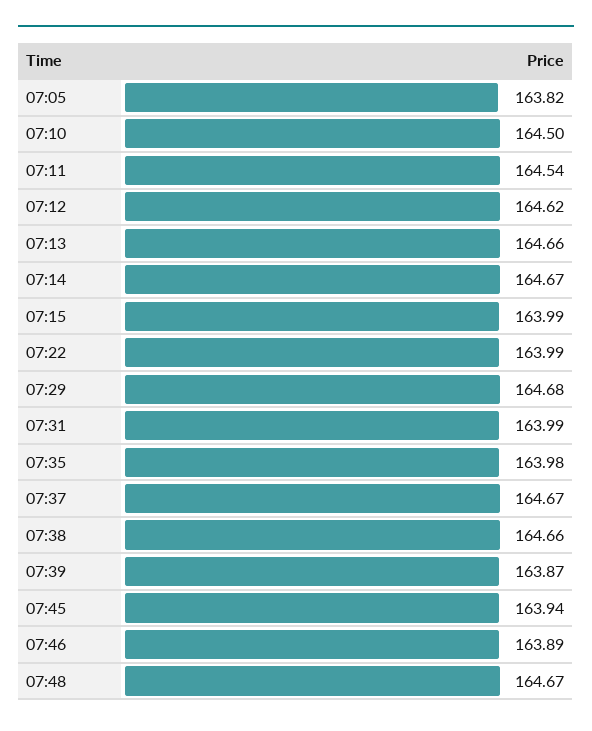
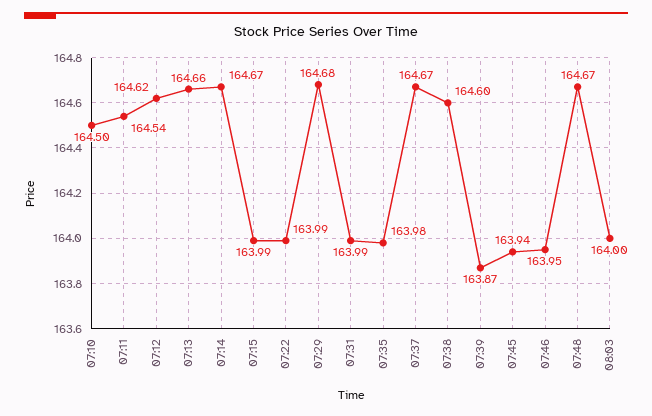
07:05: 163.82 -> none
07:38: 164.66 -> 164.6
07:46: 163.89 -> 163.95
08:03: none -> 164

